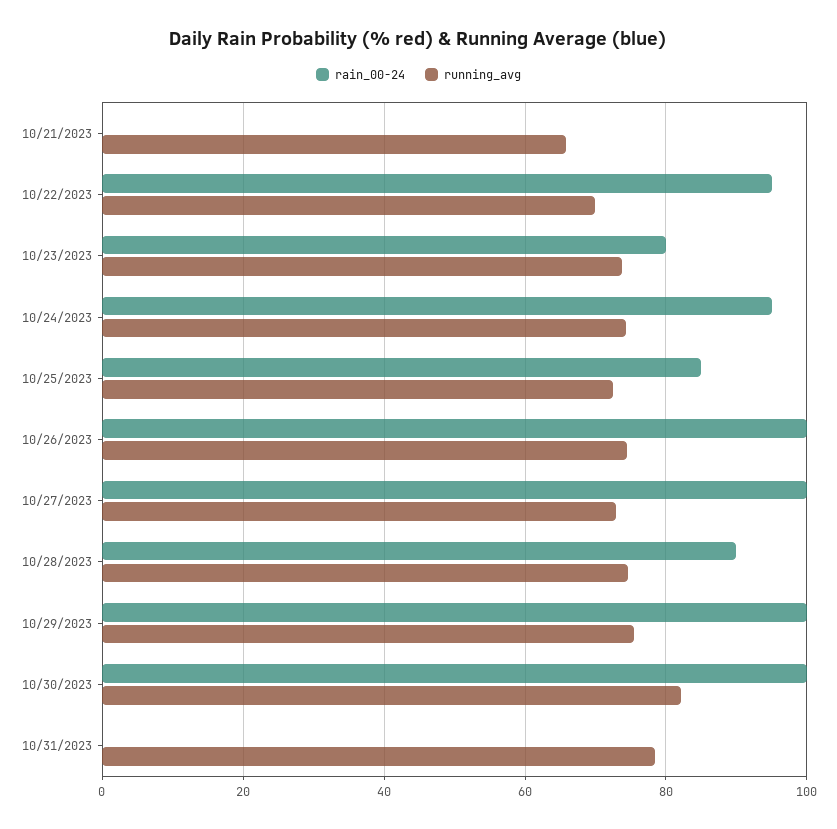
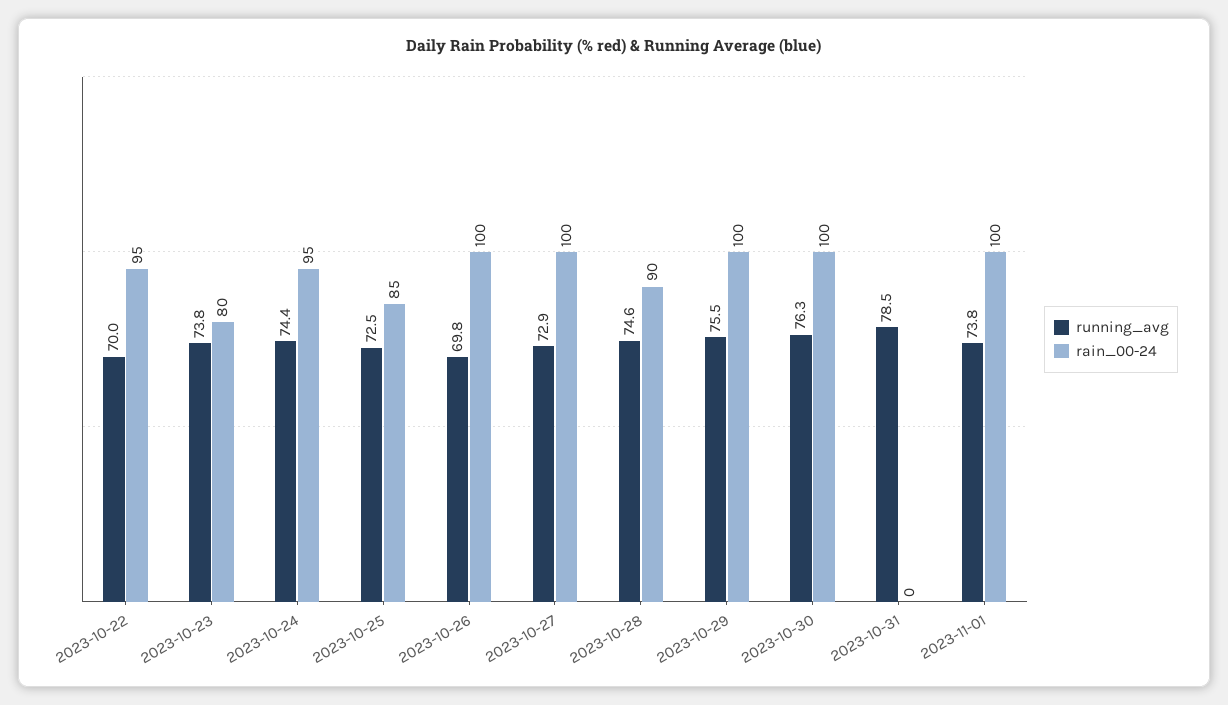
rain_00-24, 10/21/2023: 0 -> none
running_avg, 10/21/2023: 66 -> none
running_avg, 10/26/2023: 74 -> 69.8
running_avg, 10/30/2023: 82 -> 76.3
running_avg, 2023-11-01: none -> 73.8
rain_00-24, 2023-11-01: none -> 100

